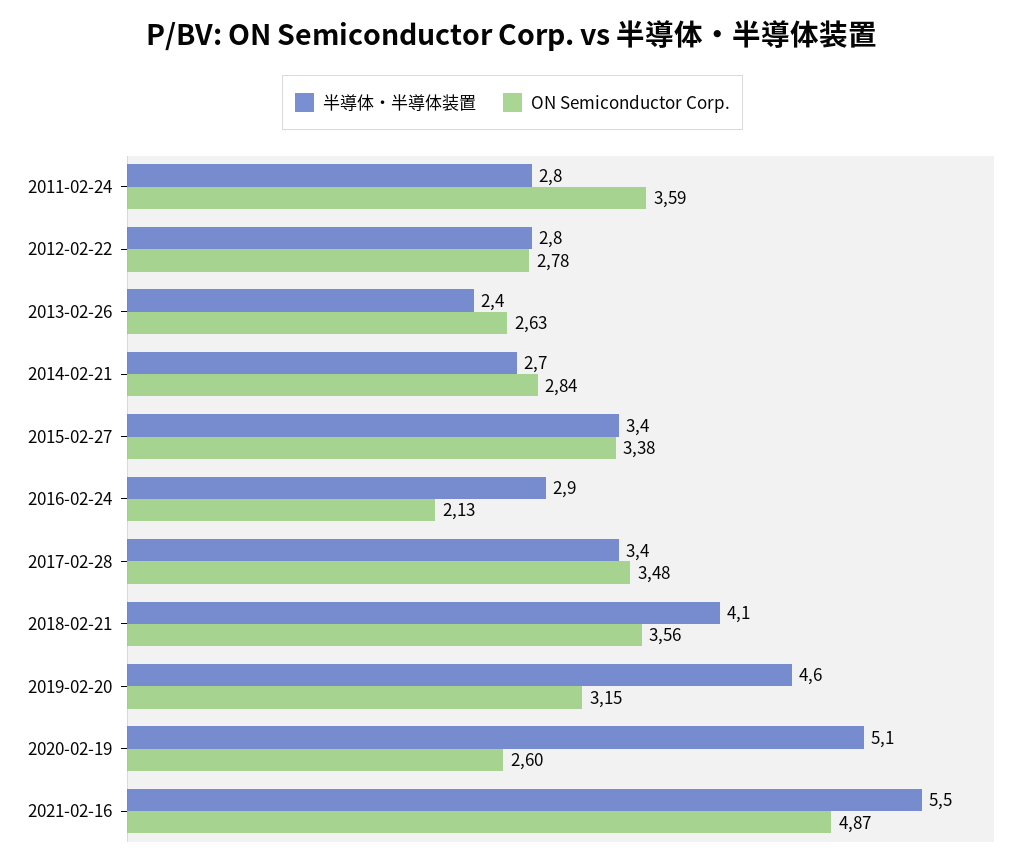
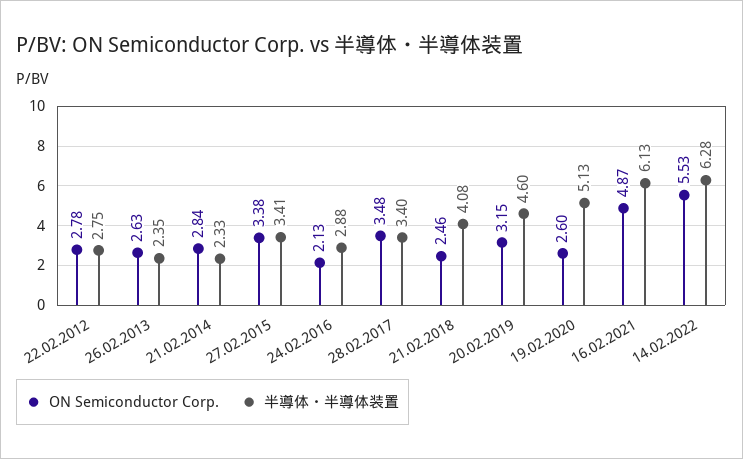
半導体・半導体装置, 2011-02-24: 2.8 -> none
ON Semiconductor Corp., 2011-02-24: 3.59 -> none
半導体・半導体装置, 2014-02-21: 2.7 -> 2.33
ON Semiconductor Corp., 2018-02-21: 3.56 -> 2.46
半導体・半導体装置, 2021-02-16: 5.5 -> 6.13
ON Semiconductor Corp., 14.02.2022: none -> 5.53
半導体・半導体装置, 14.02.2022: none -> 6.28

